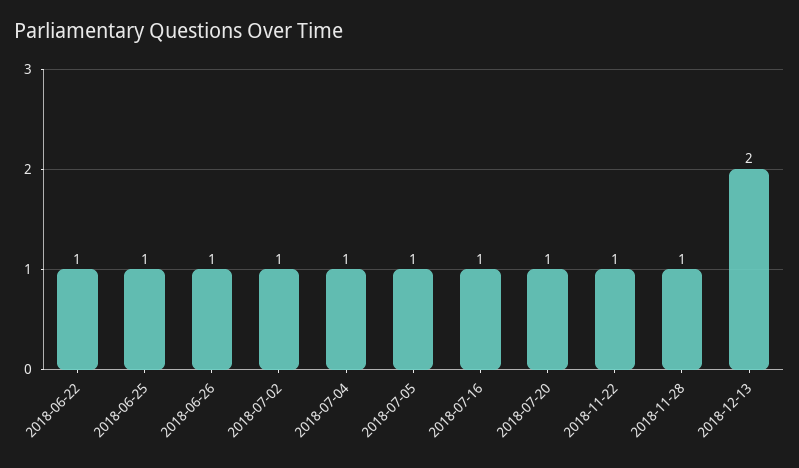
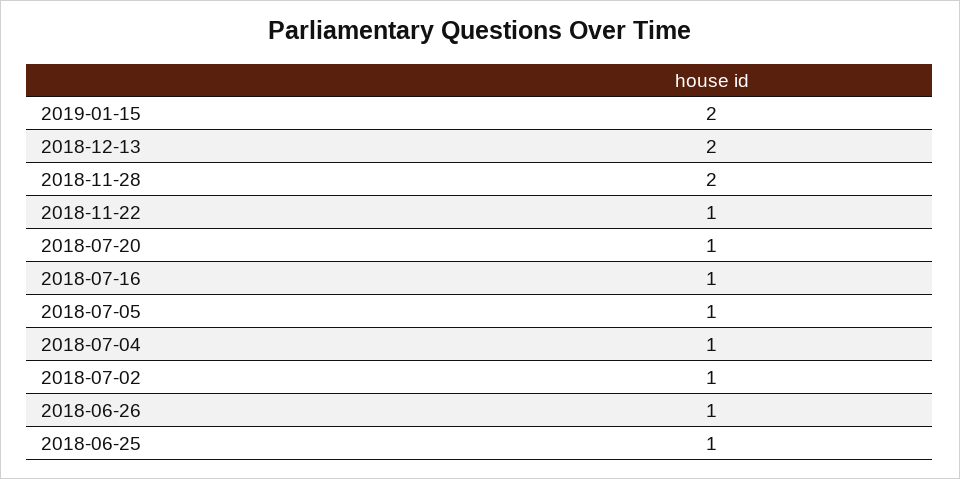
2018-06-22: 1 -> none
2018-11-28: 1 -> 2
2019-01-15: none -> 2

